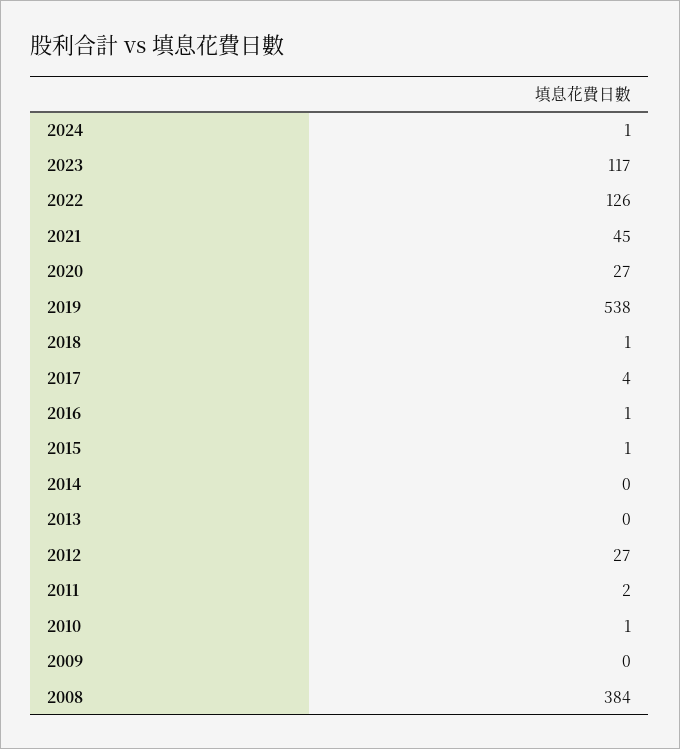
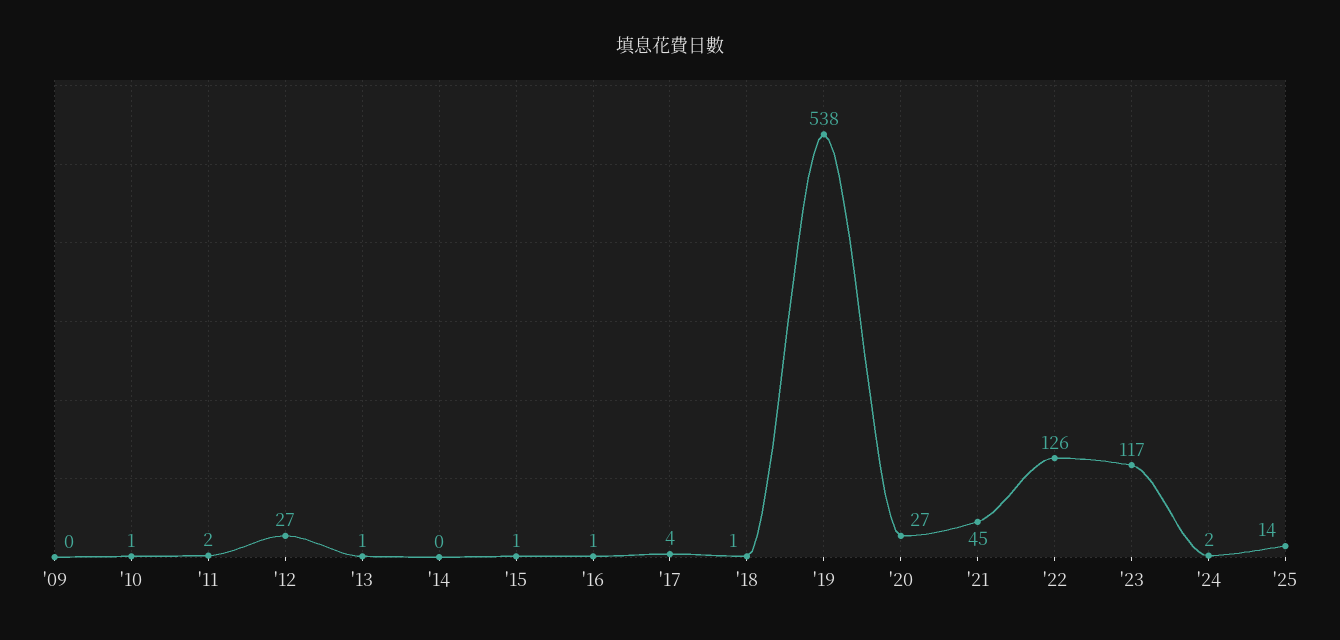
2024: 1 -> 2
2013: 0 -> 1
2008: 384 -> none
'25: none -> 14

